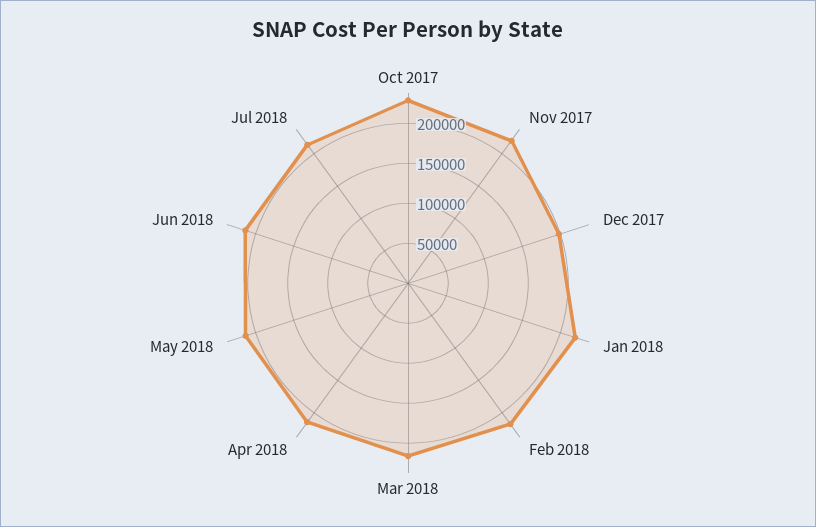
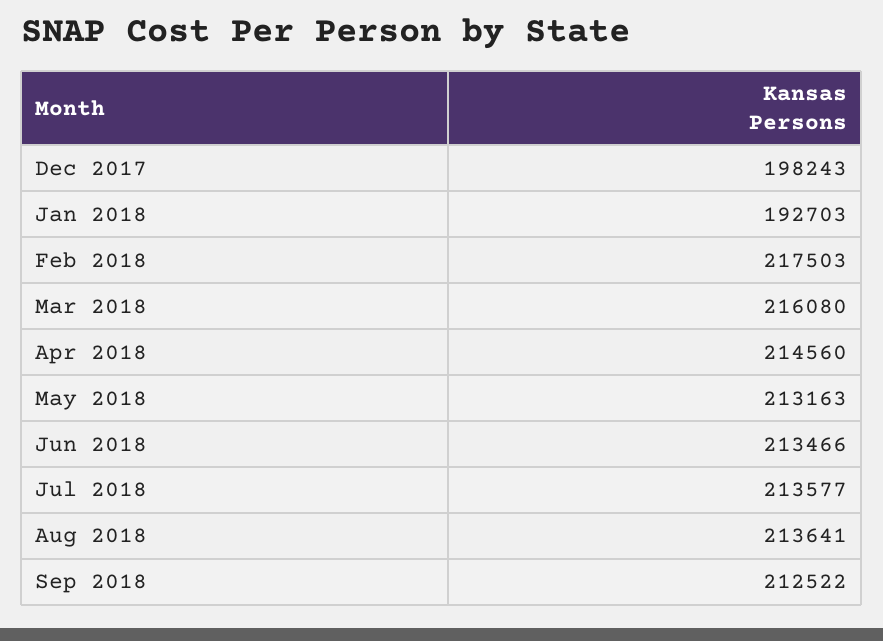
Oct 2017: 230000 -> none
Nov 2017: 220000 -> none
Jan 2018: 220000 -> 192703
Aug 2018: none -> 213641
Sep 2018: none -> 212522

